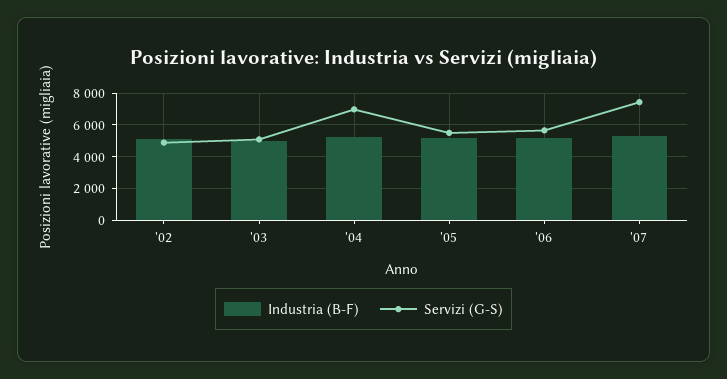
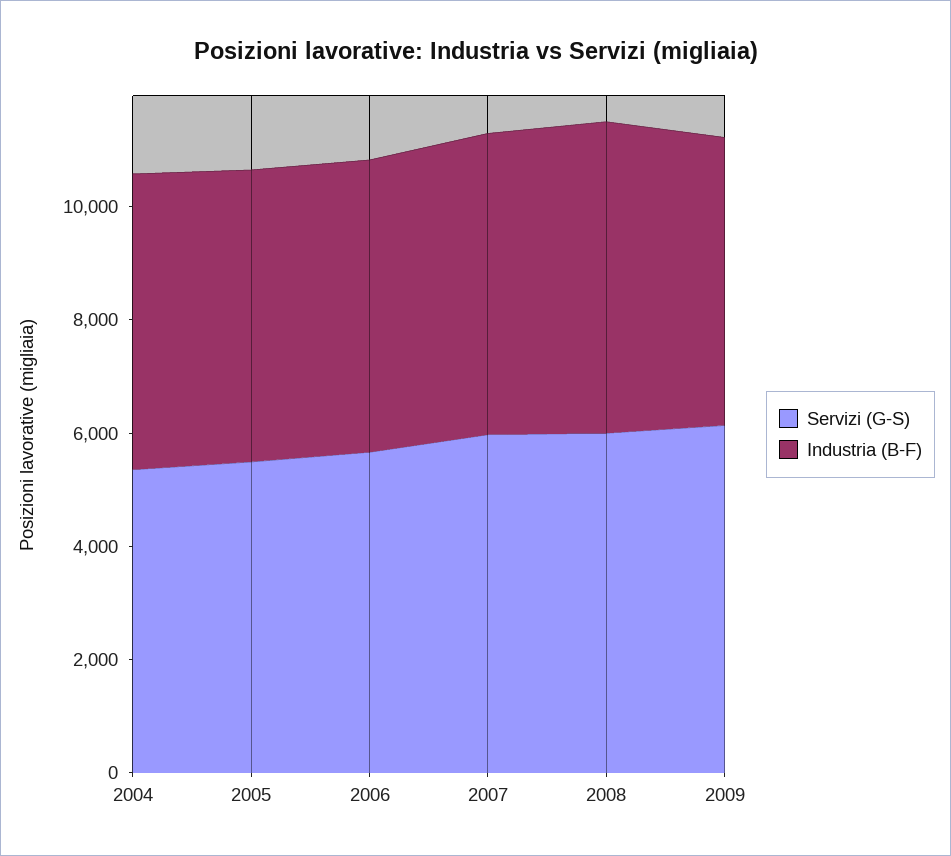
Industria (B-F), '02: 5000 -> none
Servizi (G-S), '02: 5000 -> none
Industria (B-F), '03: 5000 -> none
Servizi (G-S), '03: 5000 -> none
Servizi (G-S), '04: 7000 -> 5500
Servizi (G-S), '07: 7500 -> 6000
Servizi (G-S), 2008: none -> 6000
Industria (B-F), 2008: none -> 5500
Servizi (G-S), 2009: none -> 6000
Industria (B-F), 2009: none -> 5000

